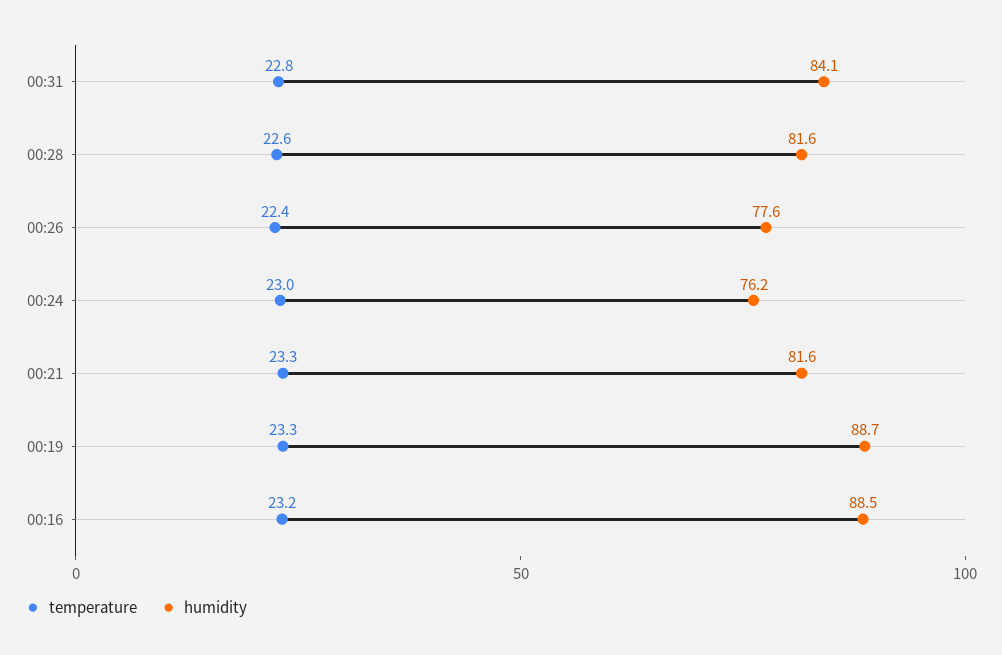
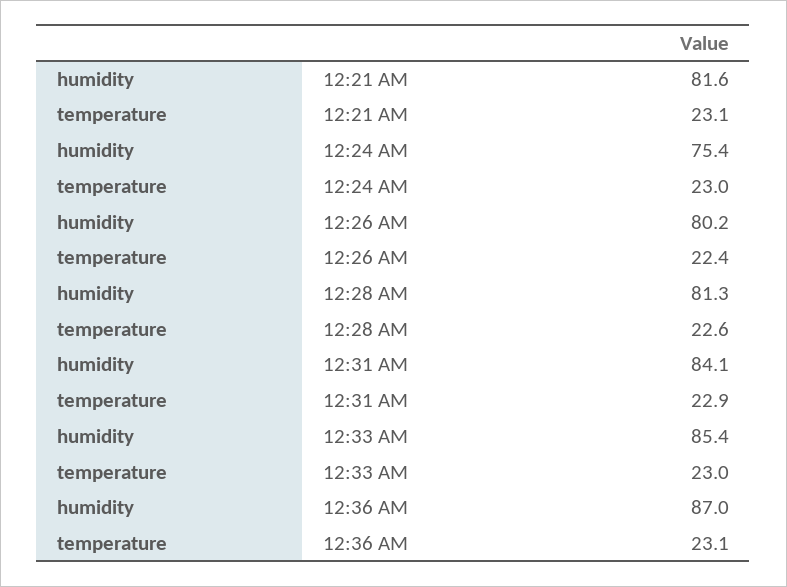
temperature, 00:31: 22.8 -> 22.9
humidity, 00:28: 81.6 -> 81.3
humidity, 00:26: 77.6 -> 80.2
humidity, 00:24: 76.2 -> 75.4
temperature, 00:21: 23.3 -> 23.1
temperature, 00:19: 23.3 -> none
humidity, 00:19: 88.7 -> none
temperature, 00:16: 23.2 -> none
humidity, 00:16: 88.5 -> none
humidity, 12:33 AM: none -> 85.4
temperature, 12:33 AM: none -> 23
humidity, 12:36 AM: none -> 87
temperature, 12:36 AM: none -> 23.1

